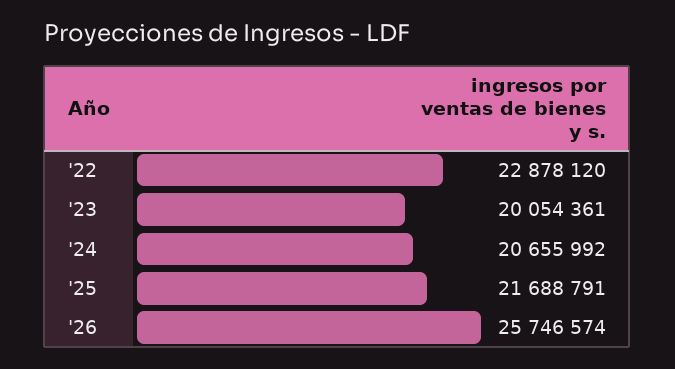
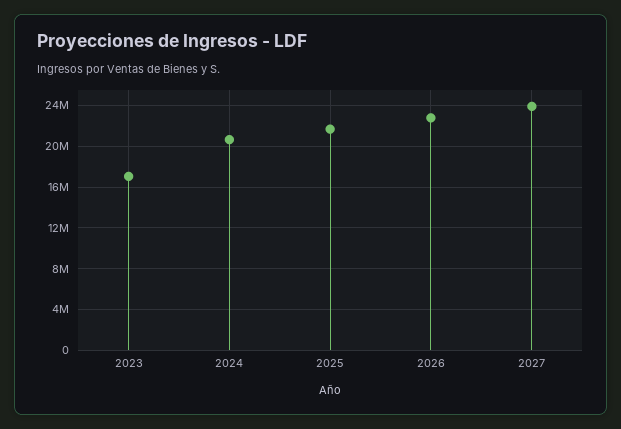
'22: 22878120 -> none
'23: 20054361 -> 17000000
'26: 25746574 -> 23000000
2027: none -> 24000000

